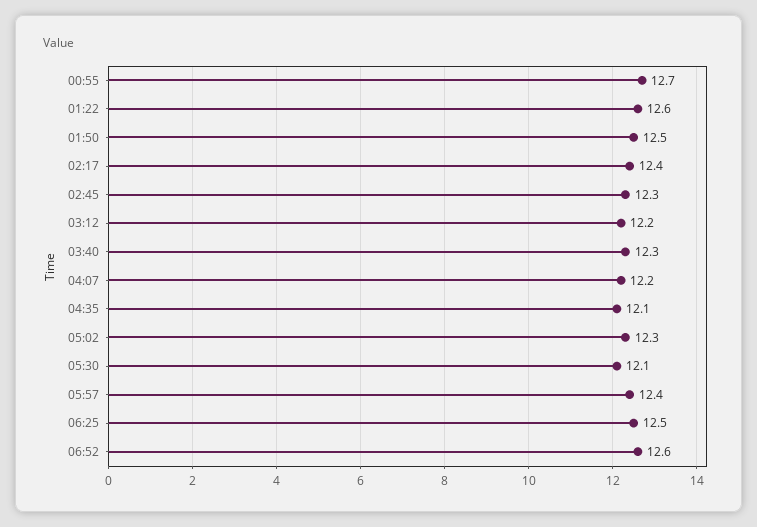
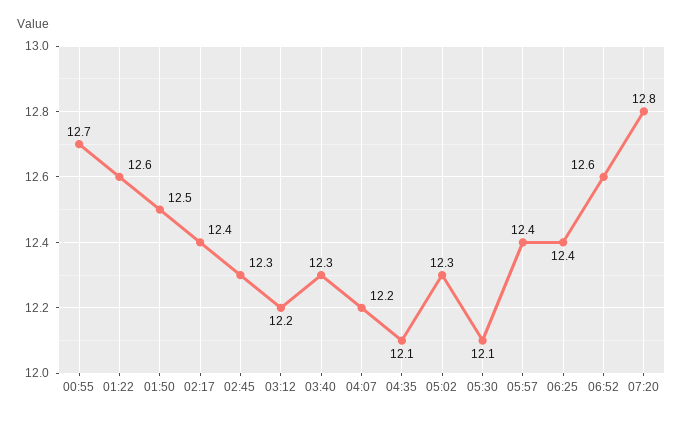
06:25: 12.5 -> 12.4
07:20: none -> 12.8

